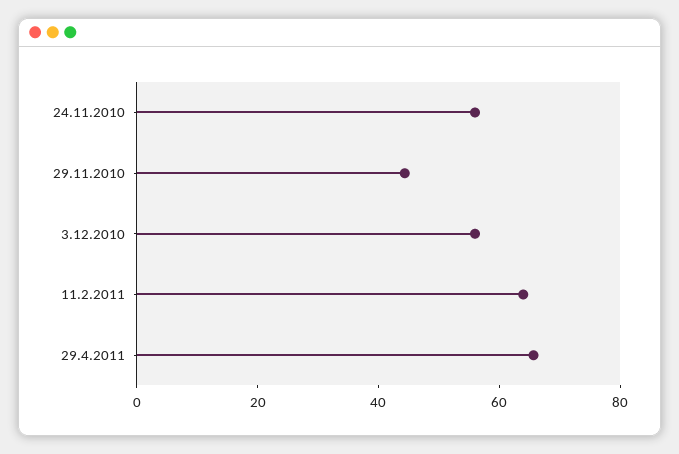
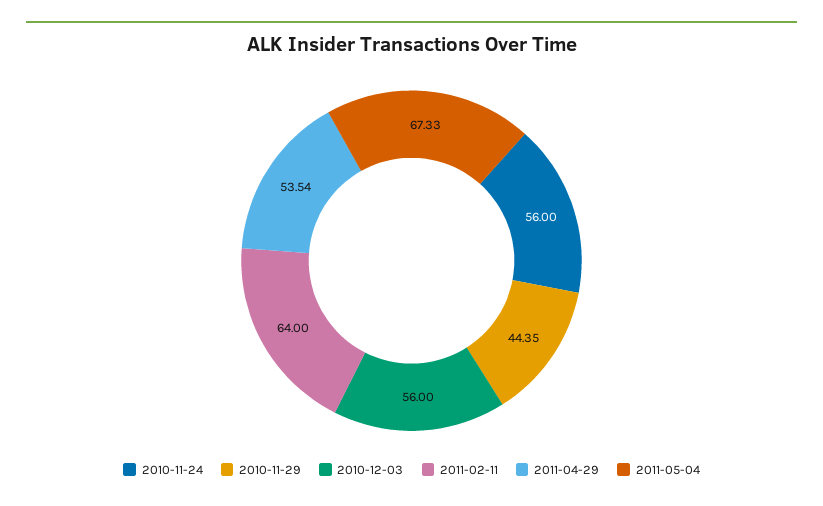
29.4.2011: 65 -> 53.54
2011-05-04: none -> 67.33

